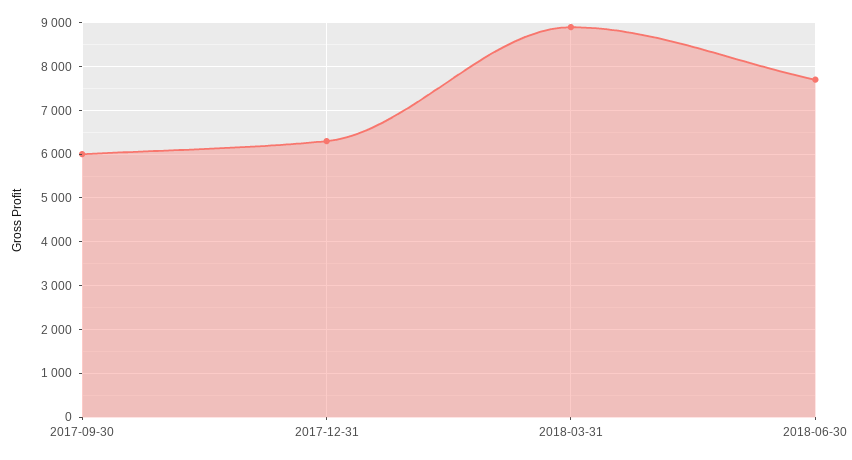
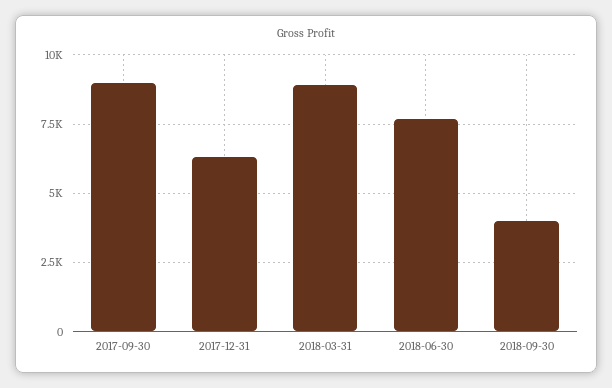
2017-09-30: 6000 -> 9000
2018-09-30: none -> 4000

